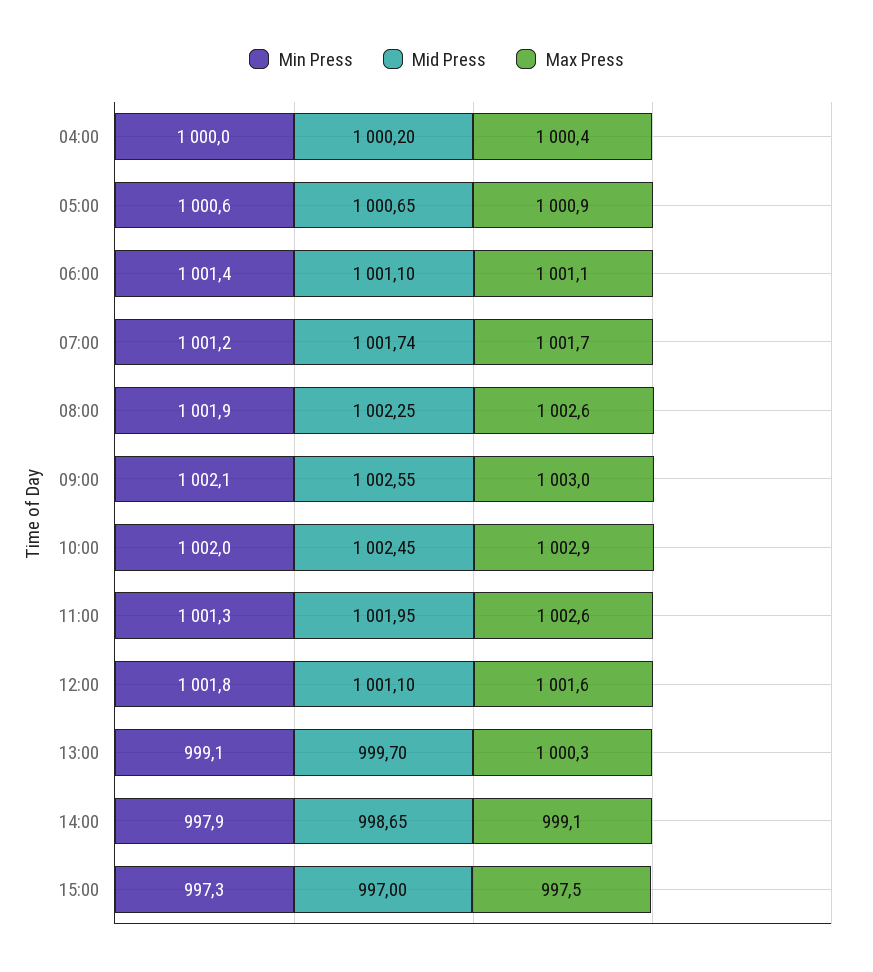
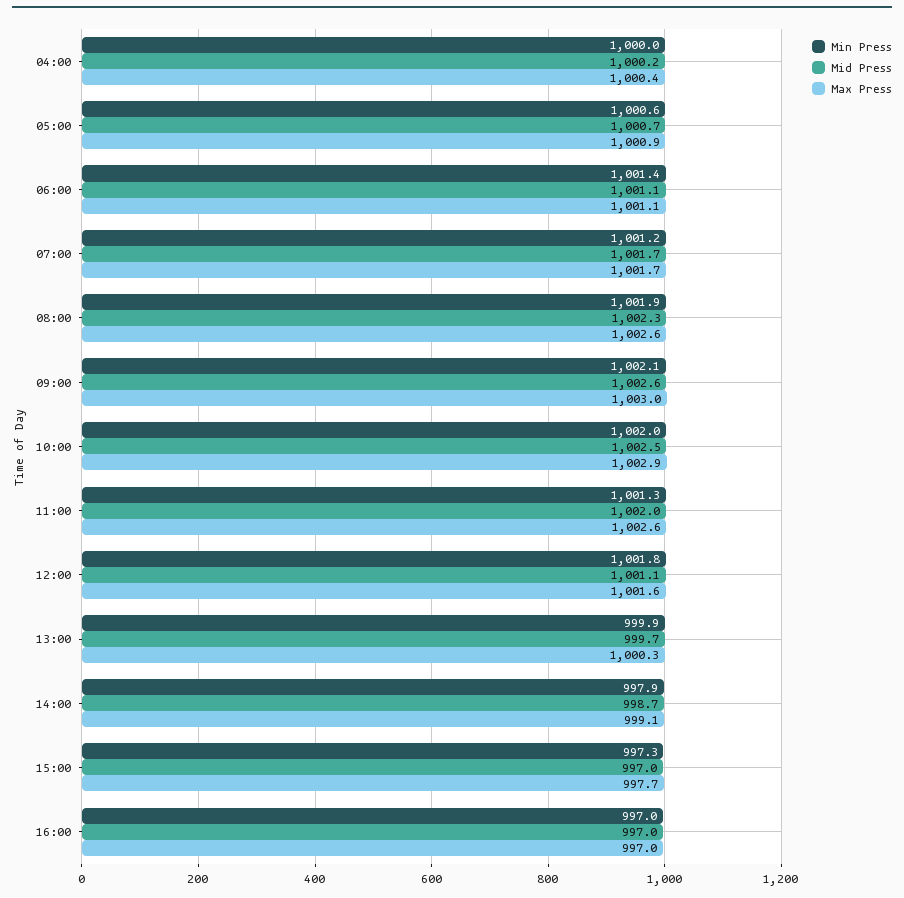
Min Press, 13:00: 999.1 -> 999.9
Max Press, 15:00: 997.5 -> 997.7
Min Press, 16:00: none -> 997
Mid Press, 16:00: none -> 997
Max Press, 16:00: none -> 997

